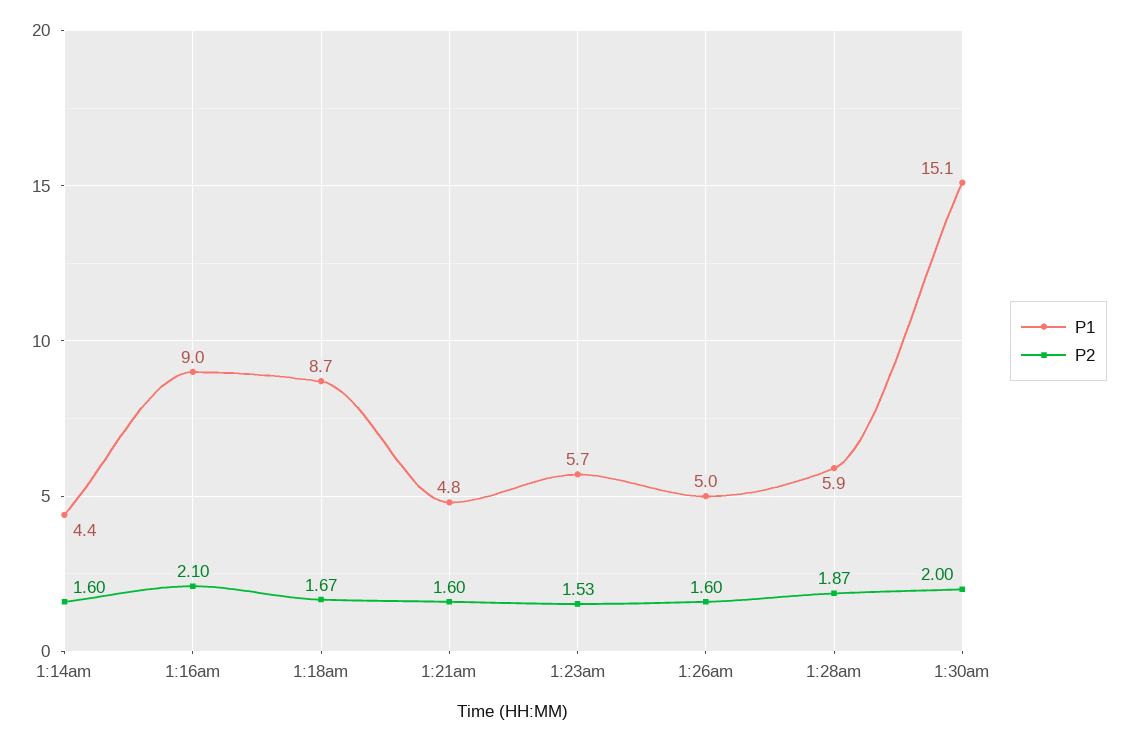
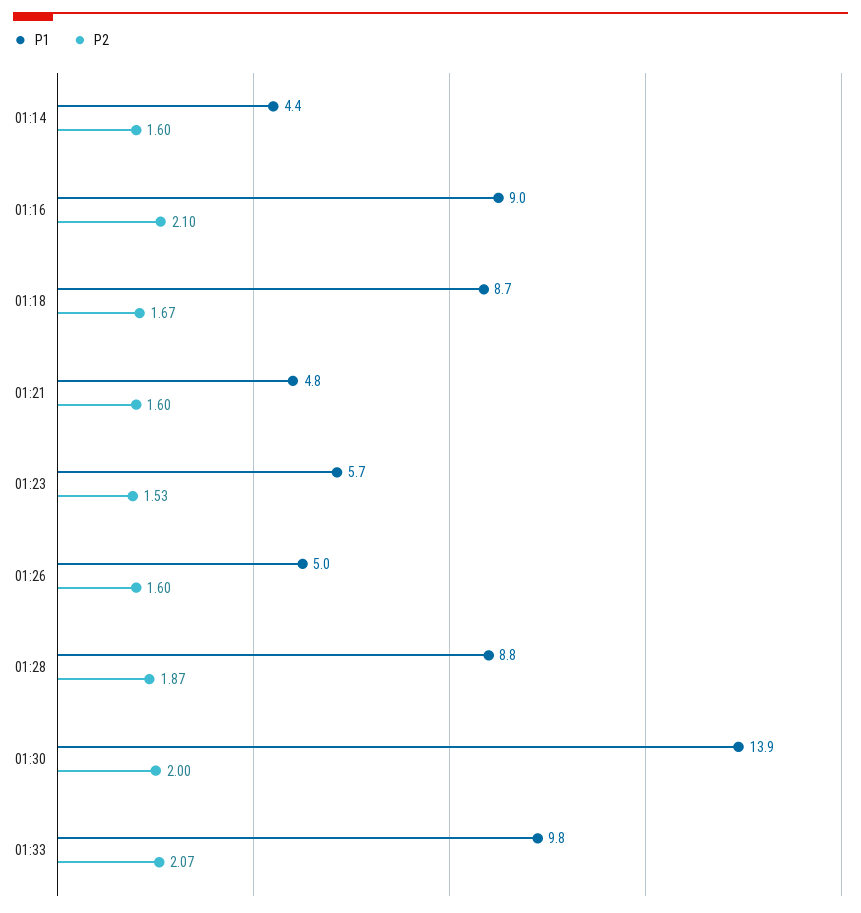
P1, 1:28am: 5.9 -> 8.8
P1, 1:30am: 15.1 -> 13.9
P1, 01:33: none -> 9.8
P2, 01:33: none -> 2.07

